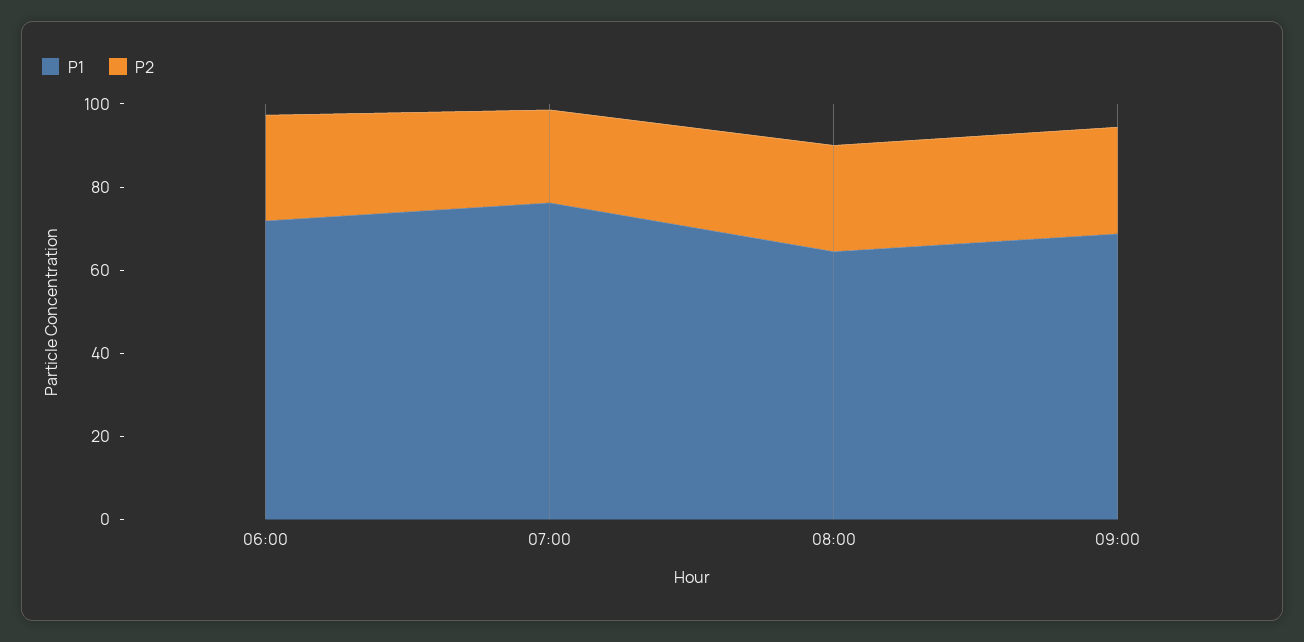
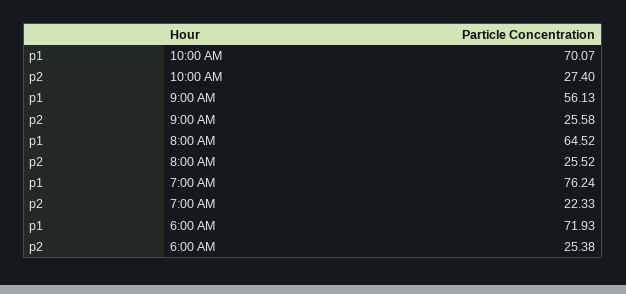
P1, 09:00: 70 -> 56.13
P1, 10:00 AM: none -> 70.07
P2, 10:00 AM: none -> 27.4

